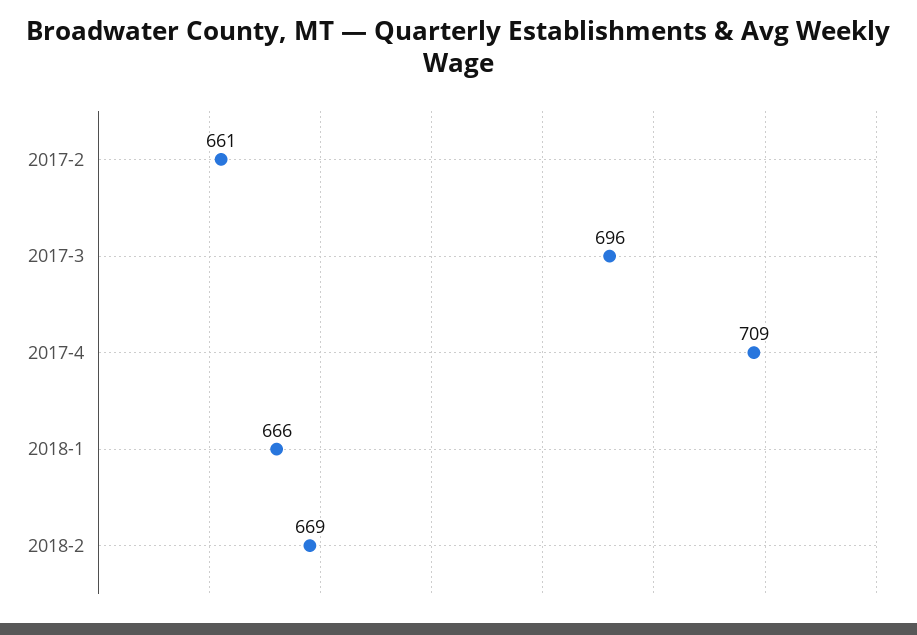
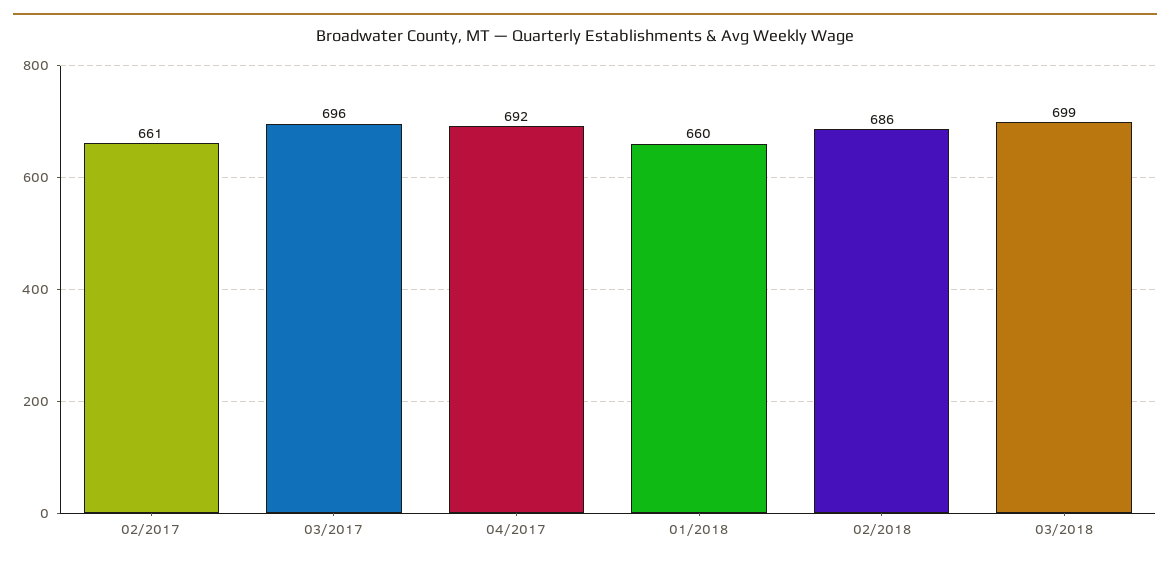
2017-4: 709 -> 692
2018-1: 666 -> 660
2018-2: 669 -> 686
03/2018: none -> 699

